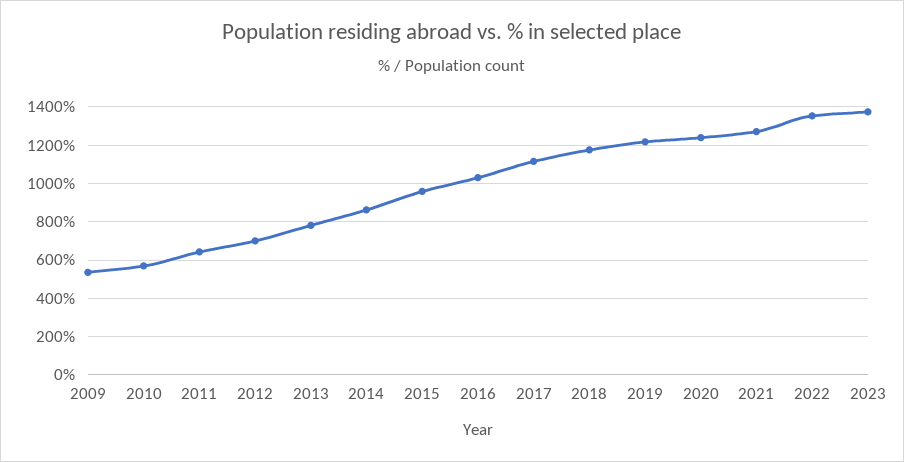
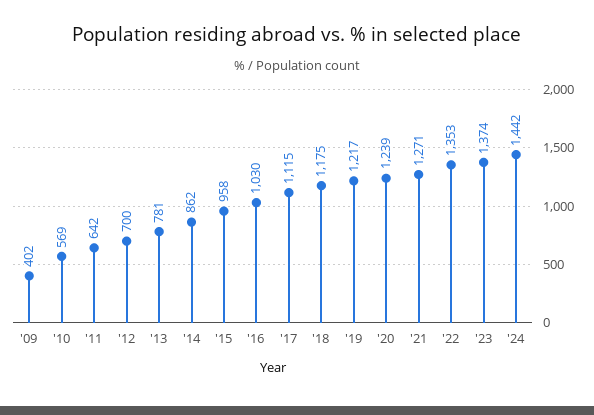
2009: 550 -> 402
'24: none -> 1442

